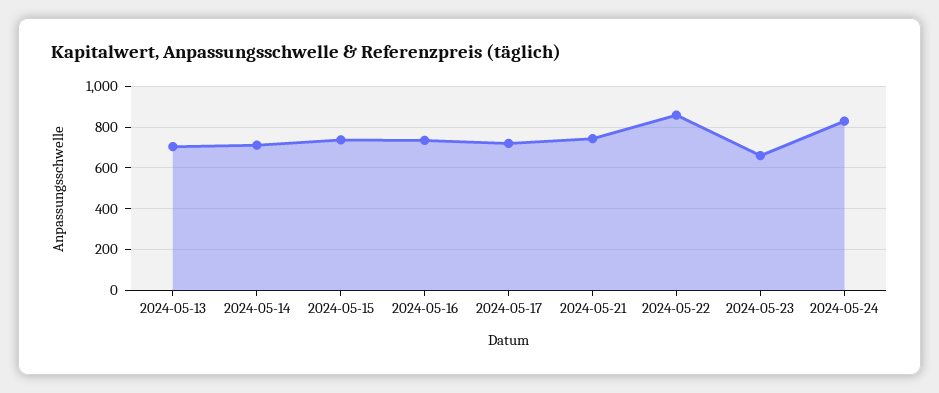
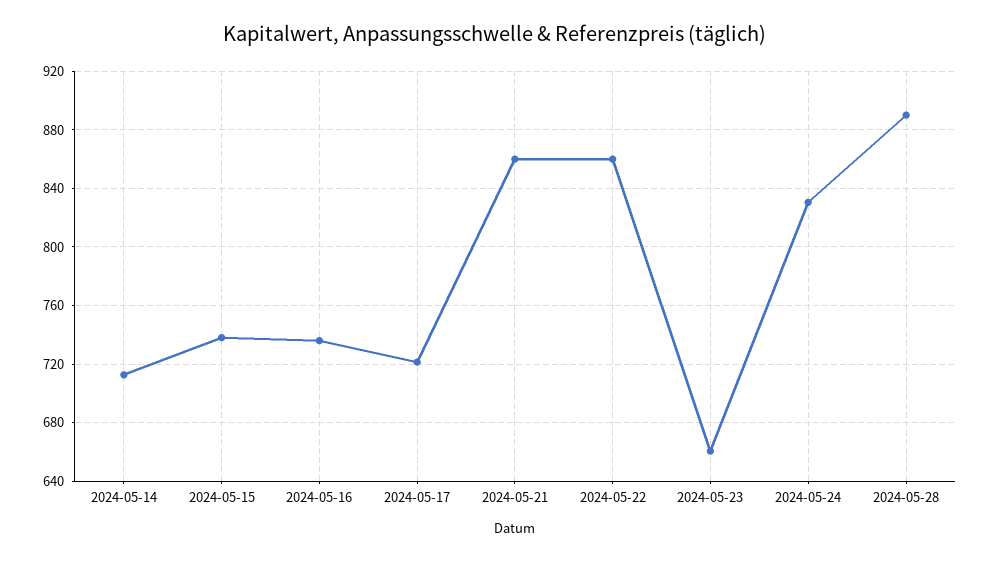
2024-05-13: 700 -> none
2024-05-21: 750 -> 860
2024-05-28: none -> 890

